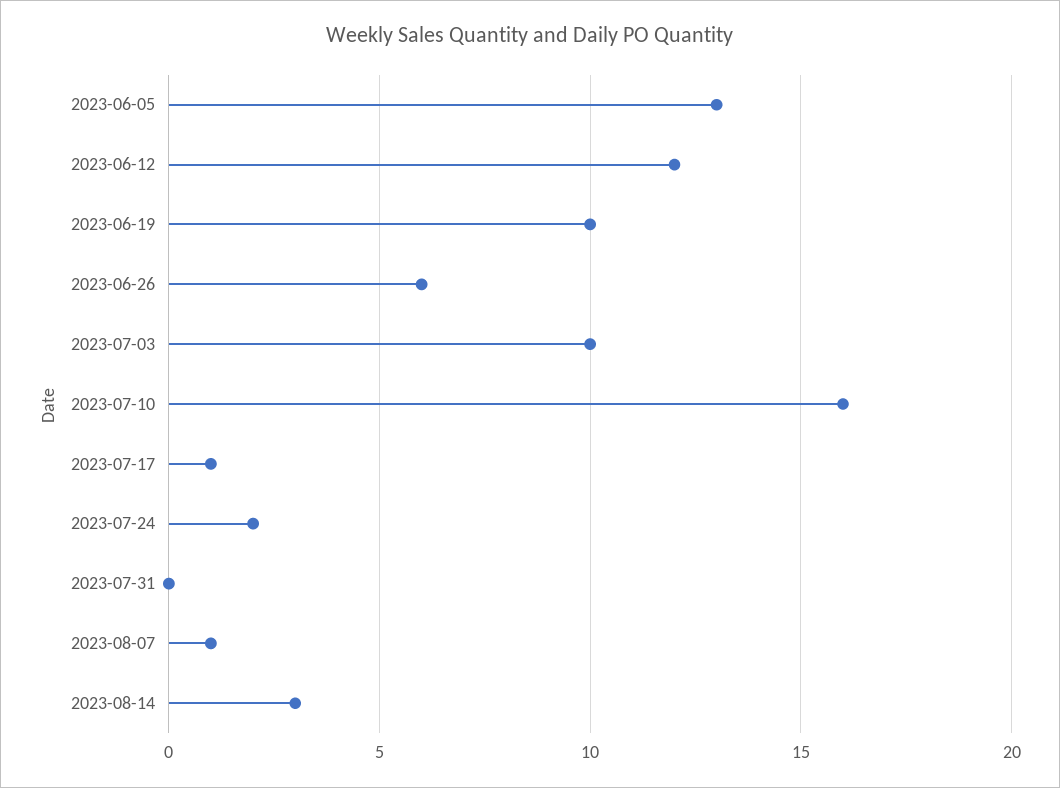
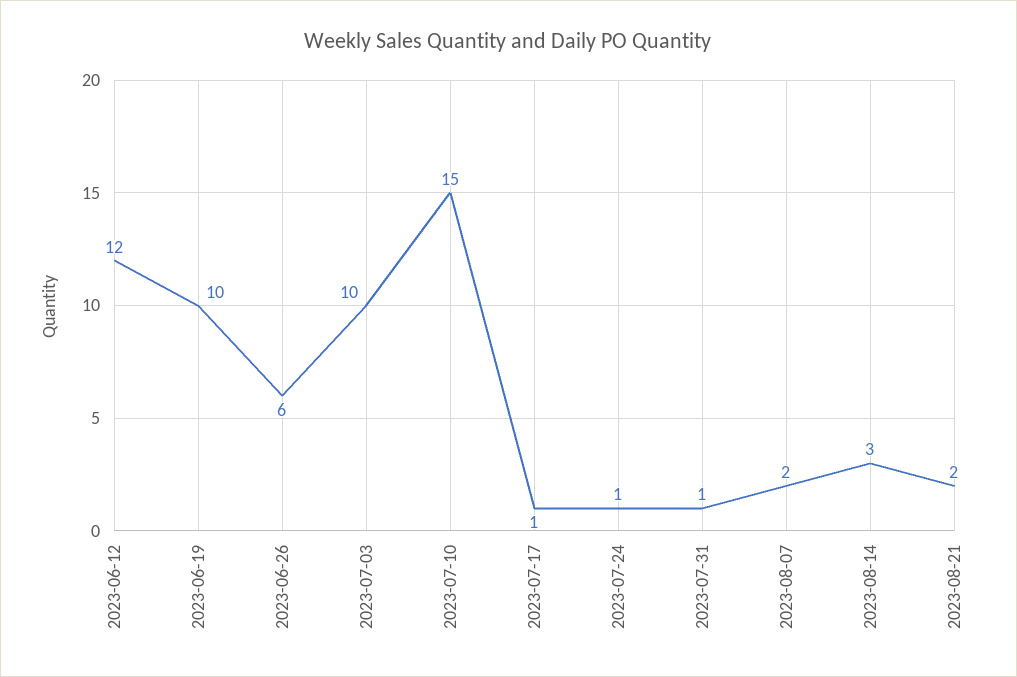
2023-06-05: 13 -> none
2023-07-10: 16 -> 15
2023-07-24: 2 -> 1
2023-07-31: 0 -> 1
2023-08-07: 1 -> 2
2023-08-21: none -> 2

